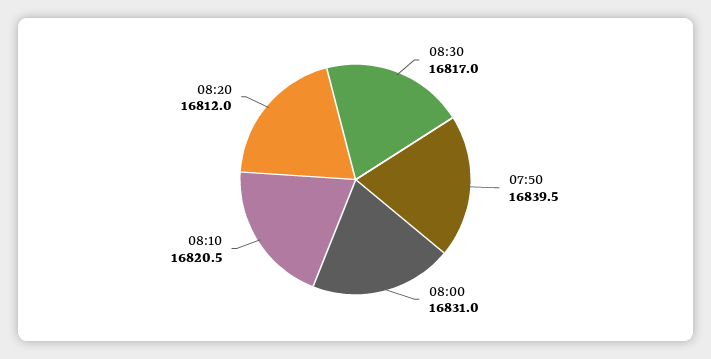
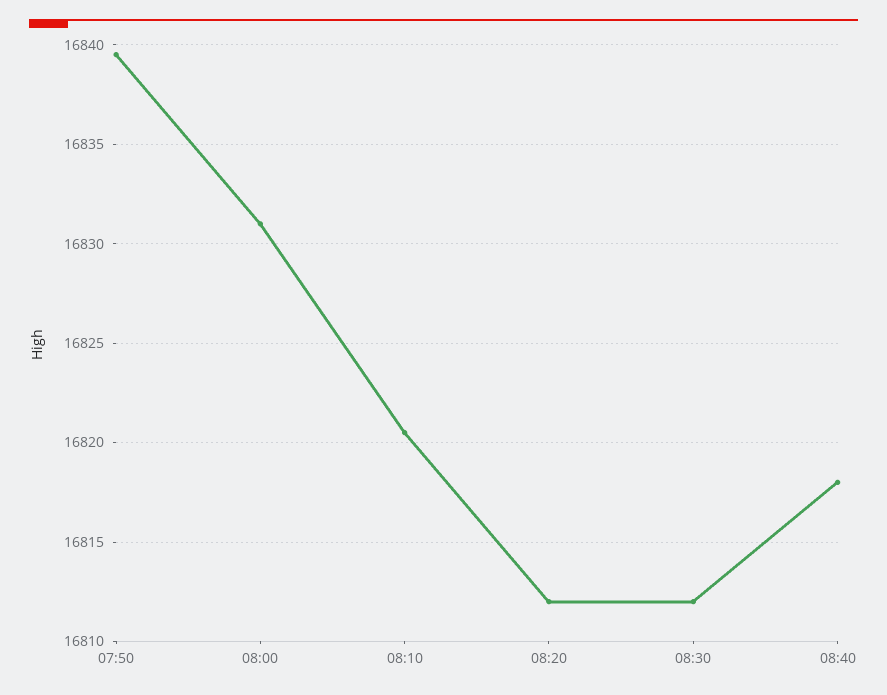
08:30: 16817 -> 16812
08:40: none -> 16818

